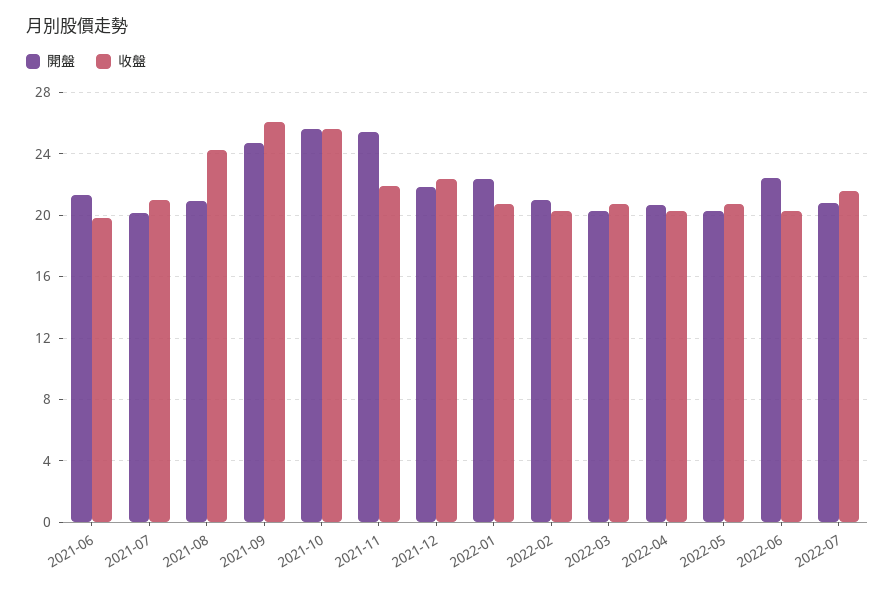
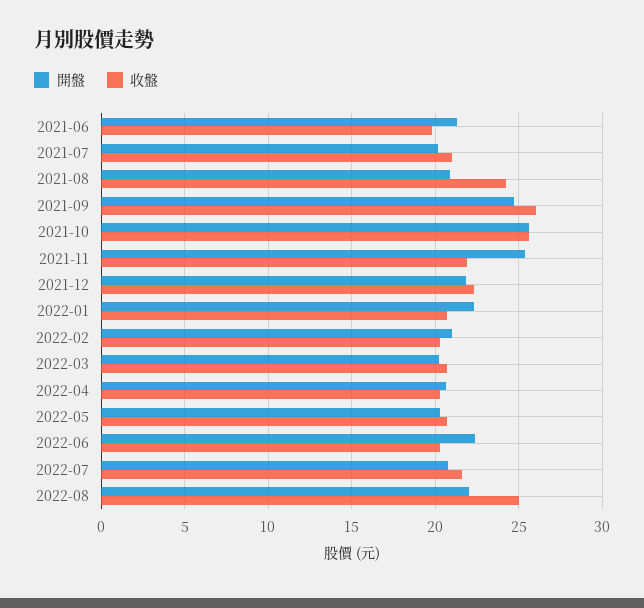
開盤, 2022-08: none -> 22
收盤, 2022-08: none -> 25

